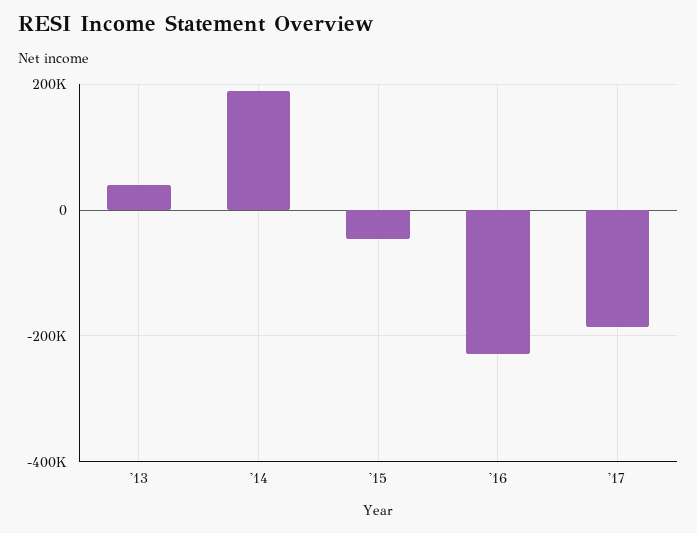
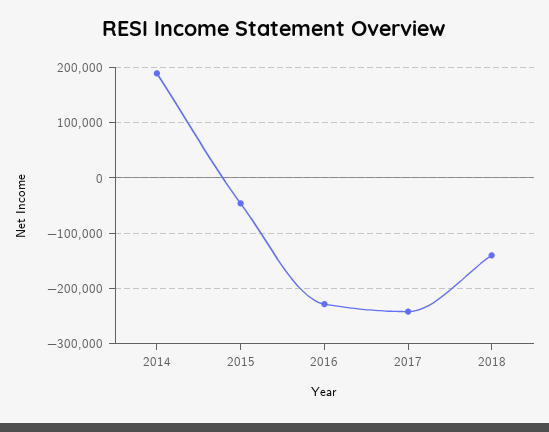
'13: 40000 -> none
'17: -180000 -> -240000
2018: none -> -140000

